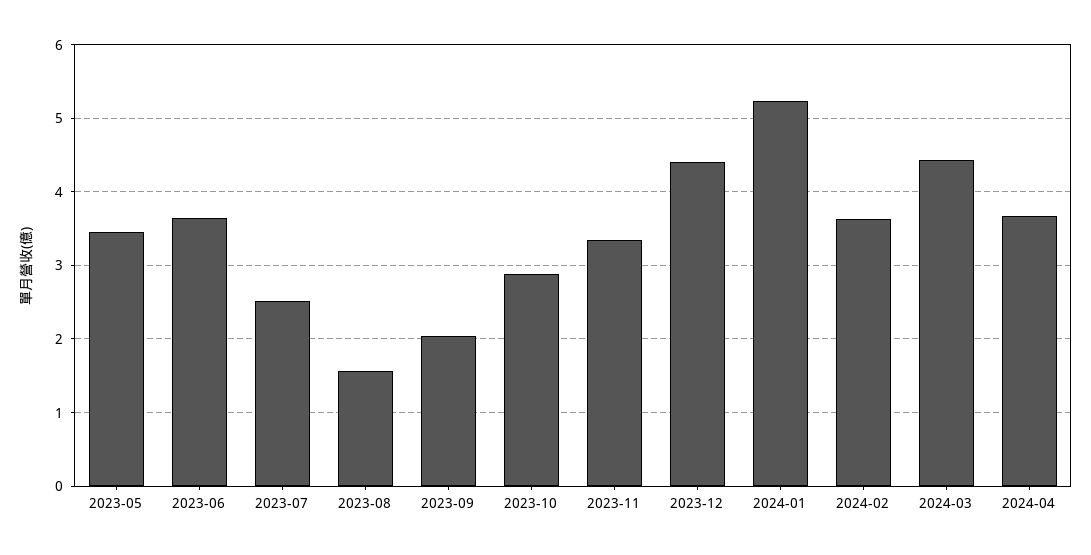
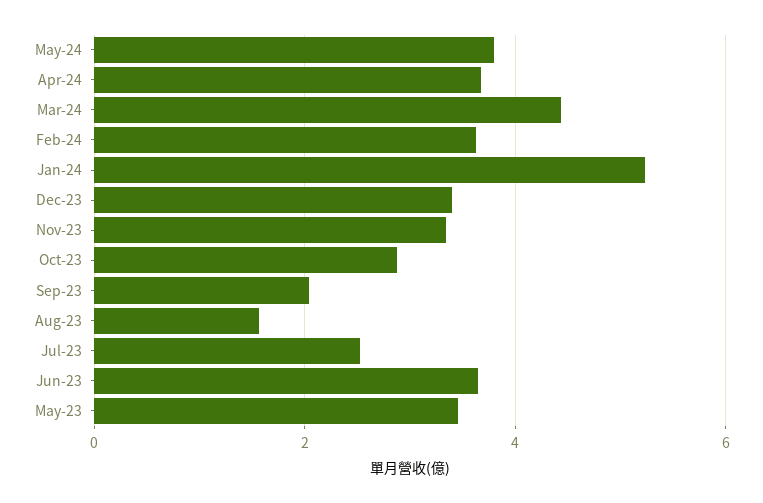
2023-12: 4.4 -> 3.4
May-24: none -> 3.8

